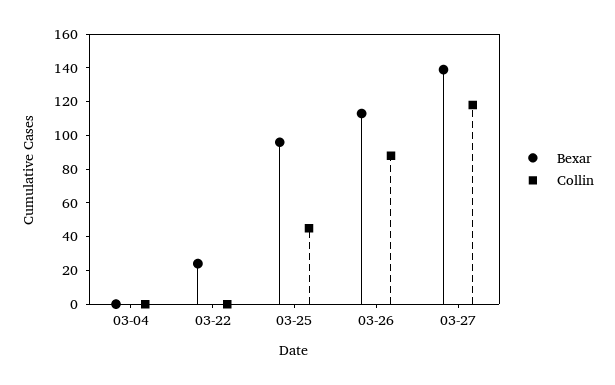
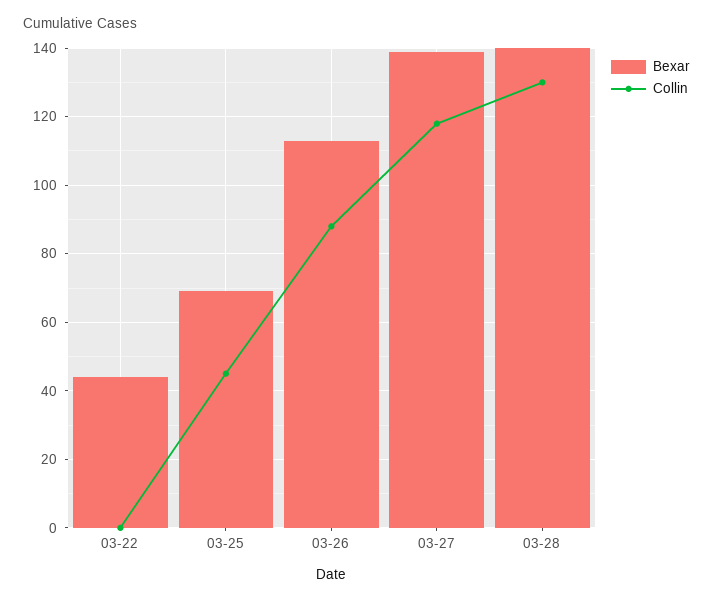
Bexar, 03-04: 0 -> none
Collin, 03-04: 0 -> none
Bexar, 03-22: 25 -> 45
Bexar, 03-25: 95 -> 70
Bexar, 03-28: none -> 140
Collin, 03-28: none -> 130

